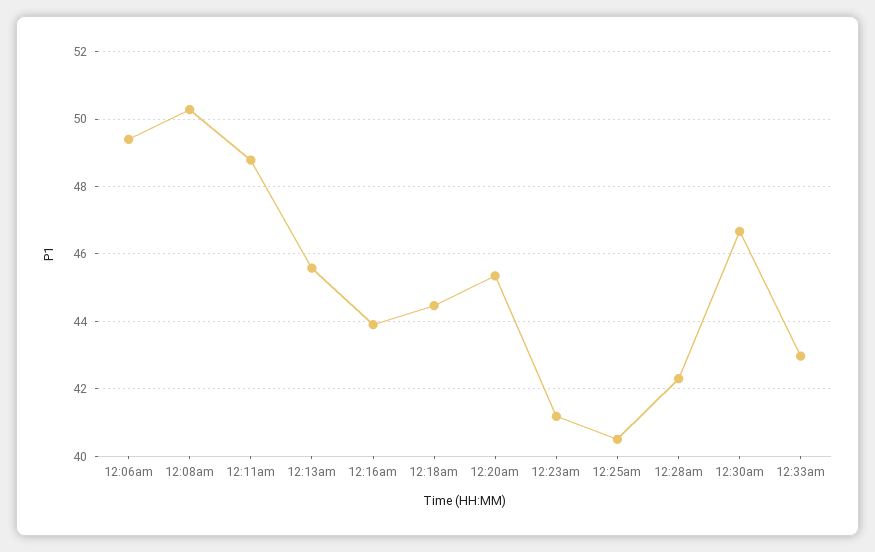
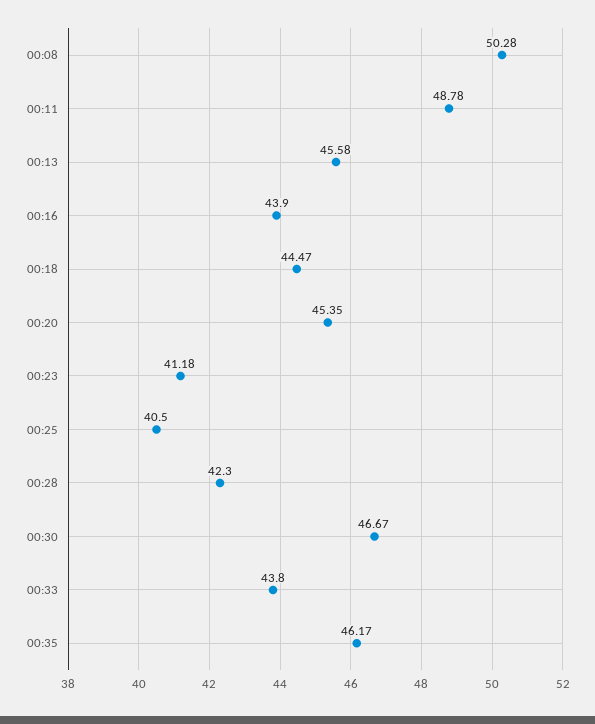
12:06am: 49.4 -> none
12:33am: 43 -> 43.8
00:35: none -> 46.17

